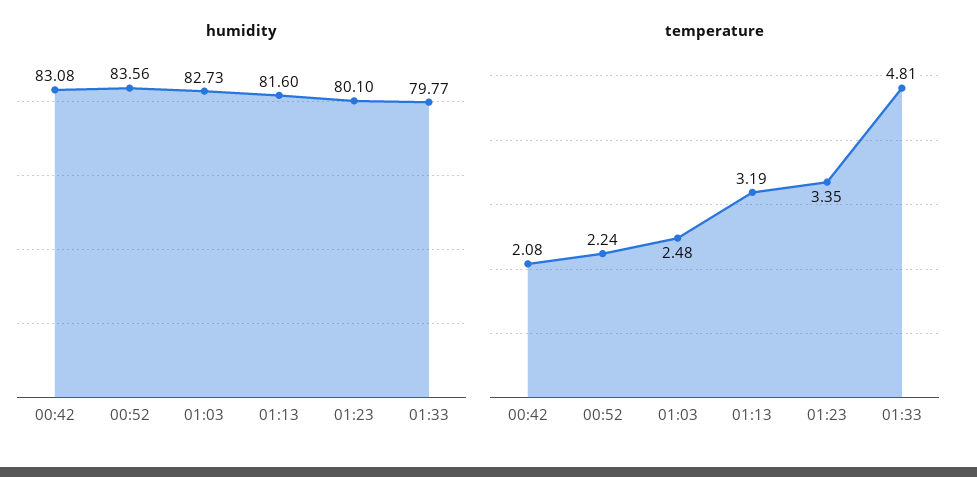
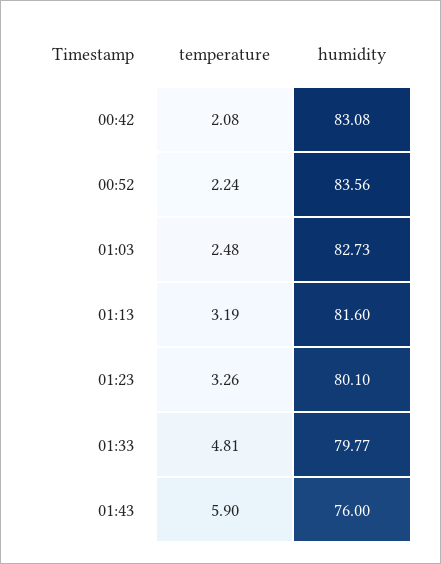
temperature, 01:23: 3.35 -> 3.26
temperature, 01:43: none -> 5.9
humidity, 01:43: none -> 76

